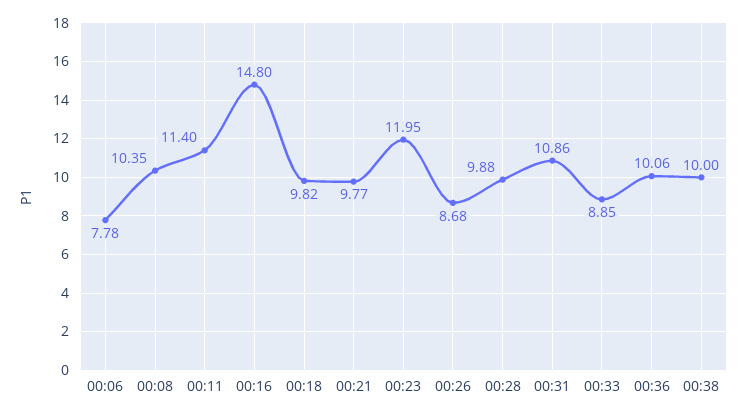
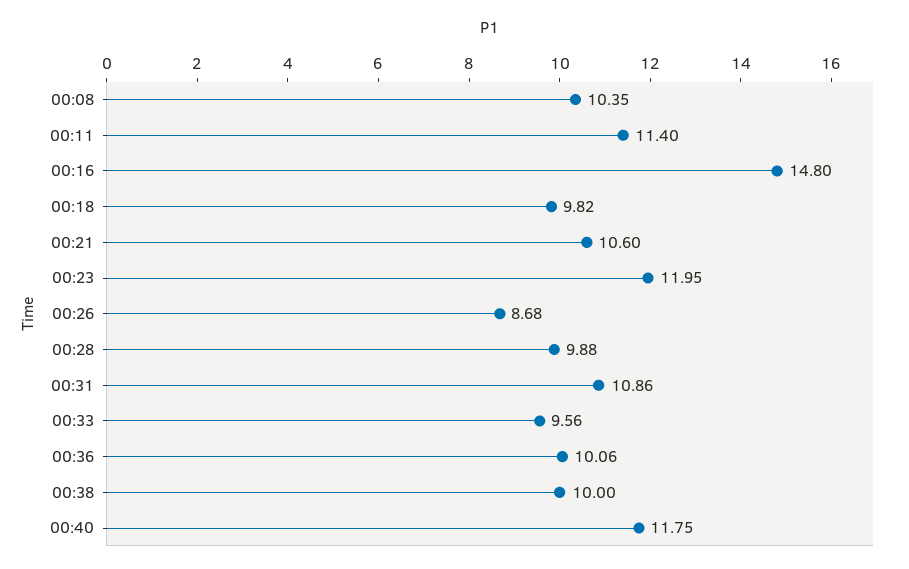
00:06: 7.78 -> none
00:21: 9.77 -> 10.6
00:33: 8.85 -> 9.56
00:40: none -> 11.75

